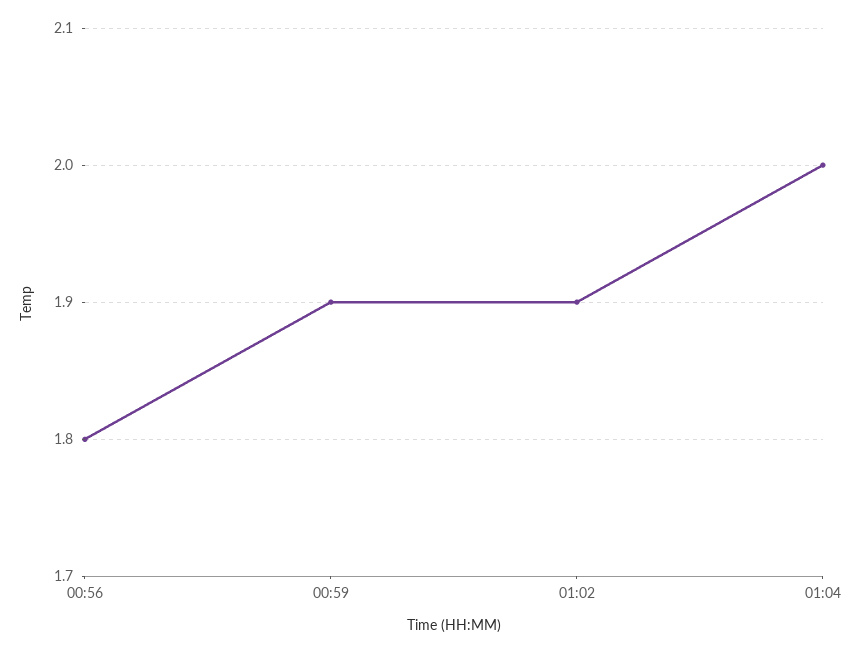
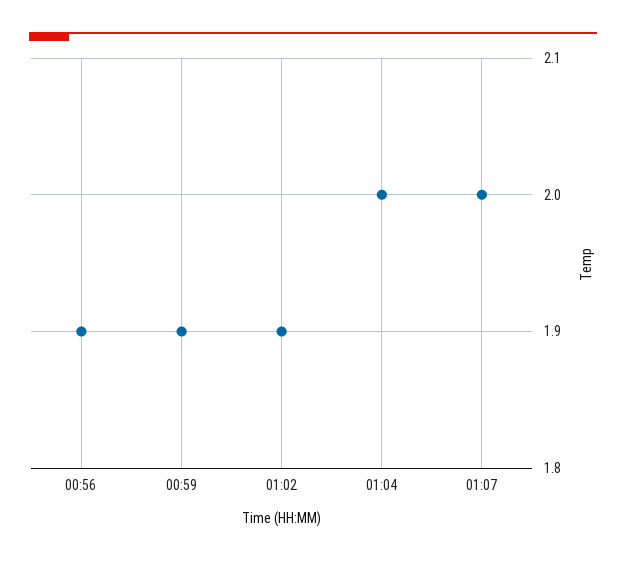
00:56: 1.8 -> 1.9
01:07: none -> 2

